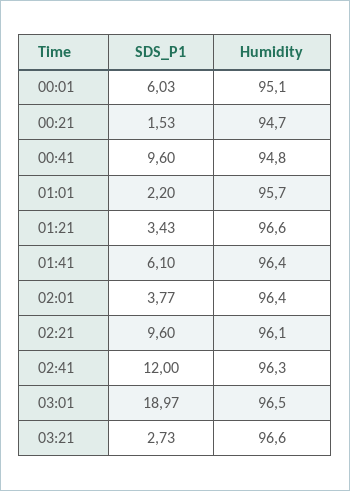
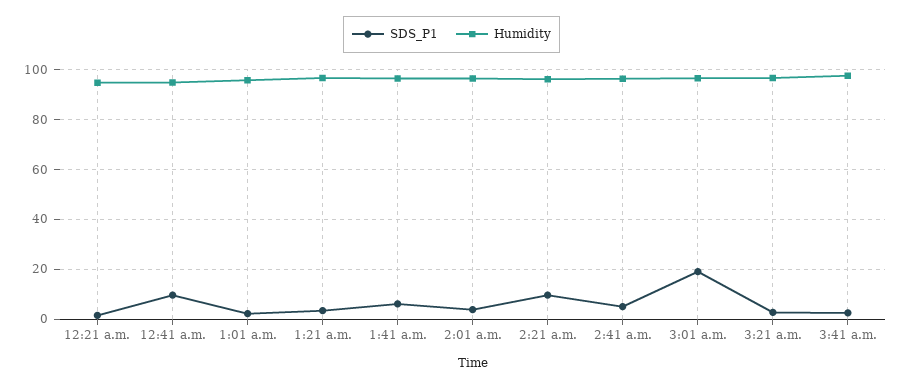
SDS_P1, 00:01: 6.03 -> none
Humidity, 00:01: 95.1 -> none
SDS_P1, 02:41: 12 -> 5
SDS_P1, 3:41 a.m.: none -> 2.5
Humidity, 3:41 a.m.: none -> 97.5

